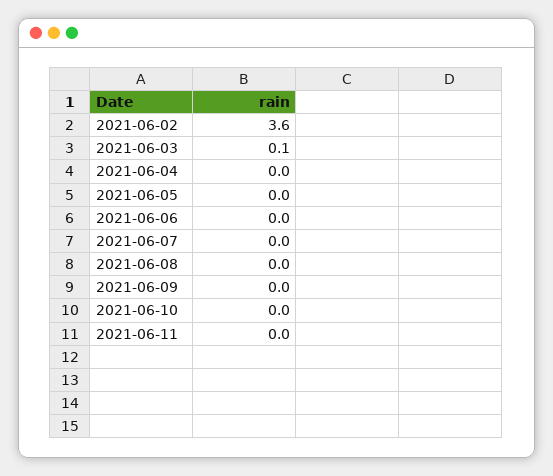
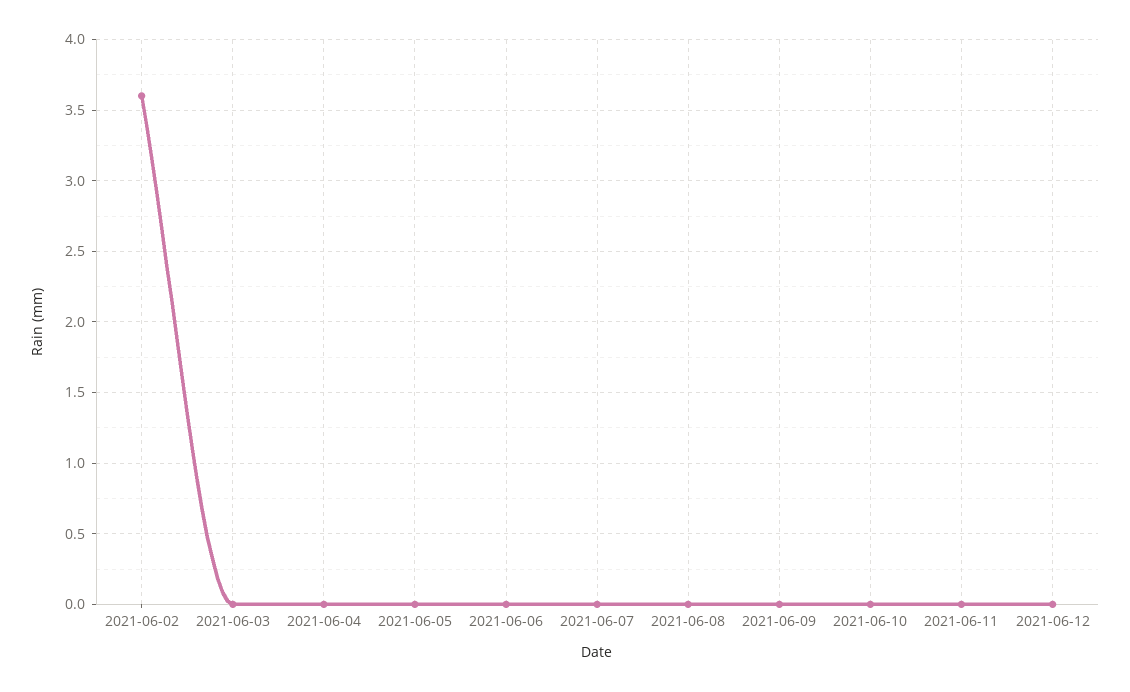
2021-06-03: 0.1 -> 0
2021-06-12: none -> 0

